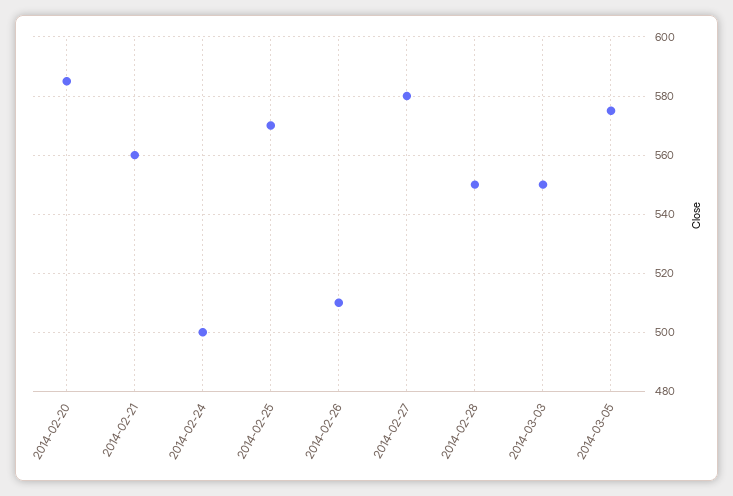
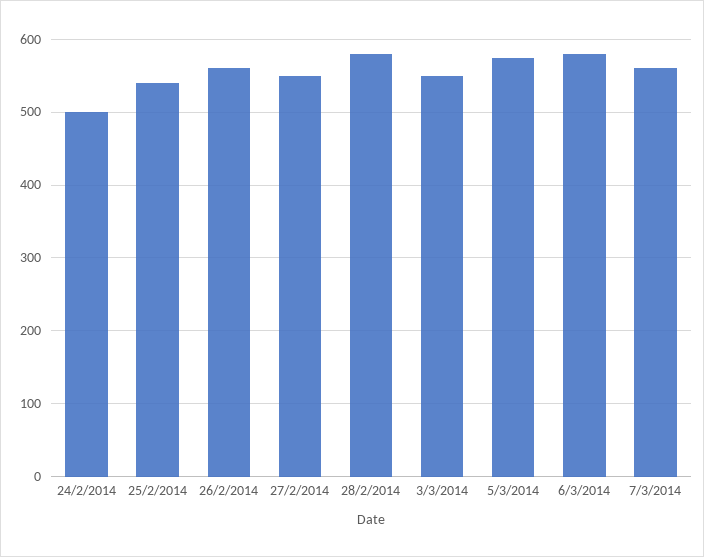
2014-02-20: 585 -> none
2014-02-21: 560 -> none
2014-02-25: 570 -> 540
2014-02-26: 510 -> 560
2014-02-27: 580 -> 550
2014-02-28: 550 -> 580
6/3/2014: none -> 580
7/3/2014: none -> 560

